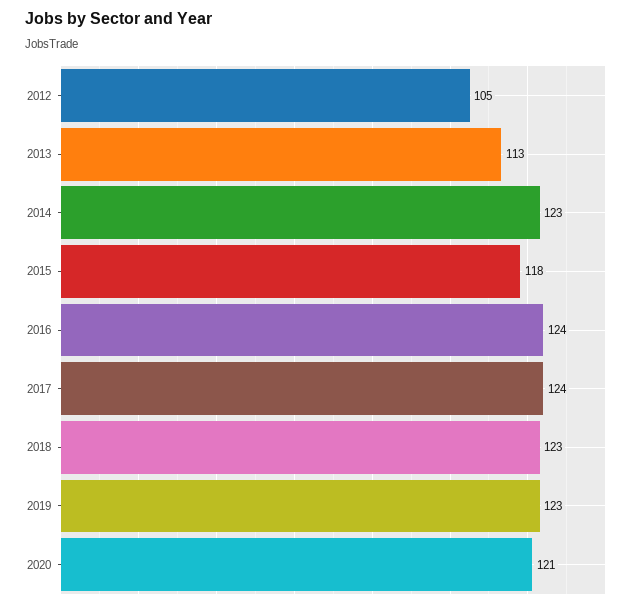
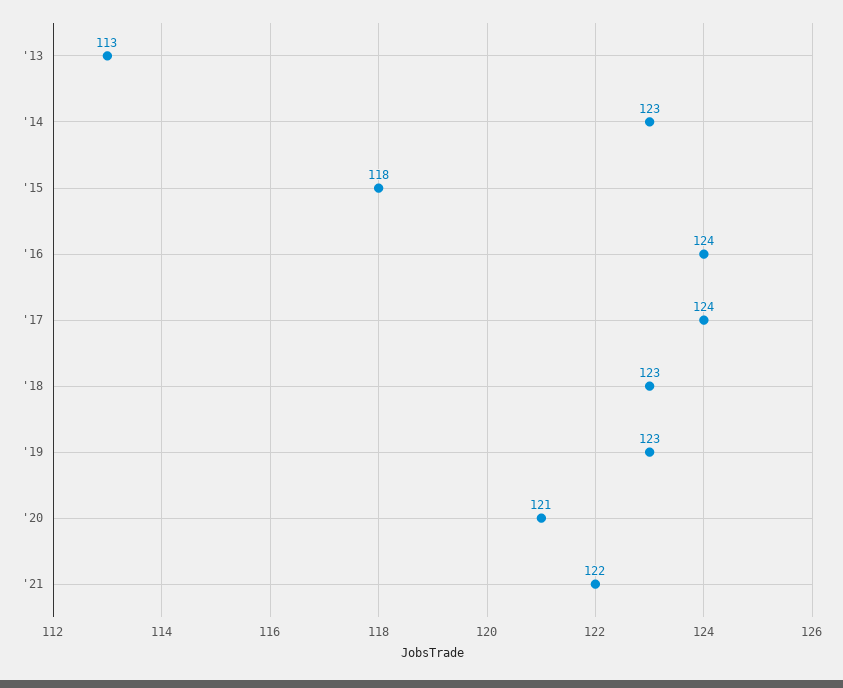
2012: 105 -> none
'21: none -> 122

